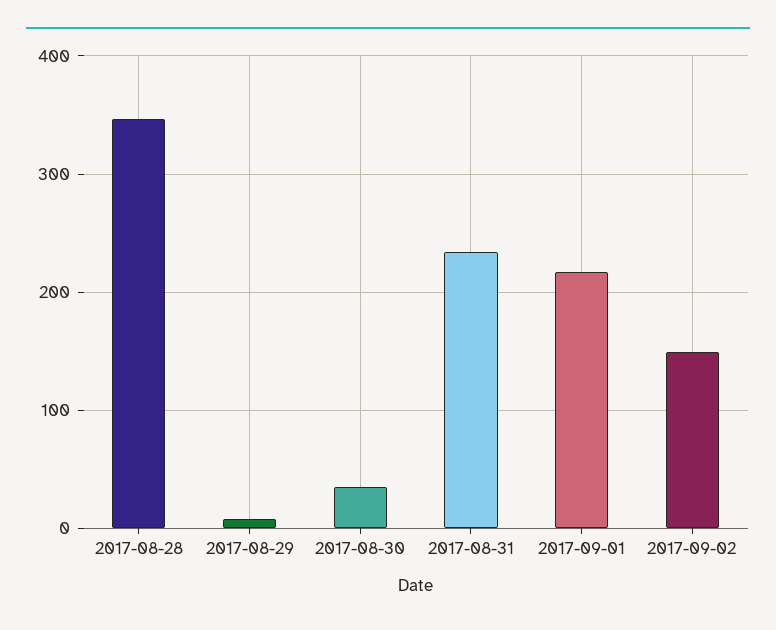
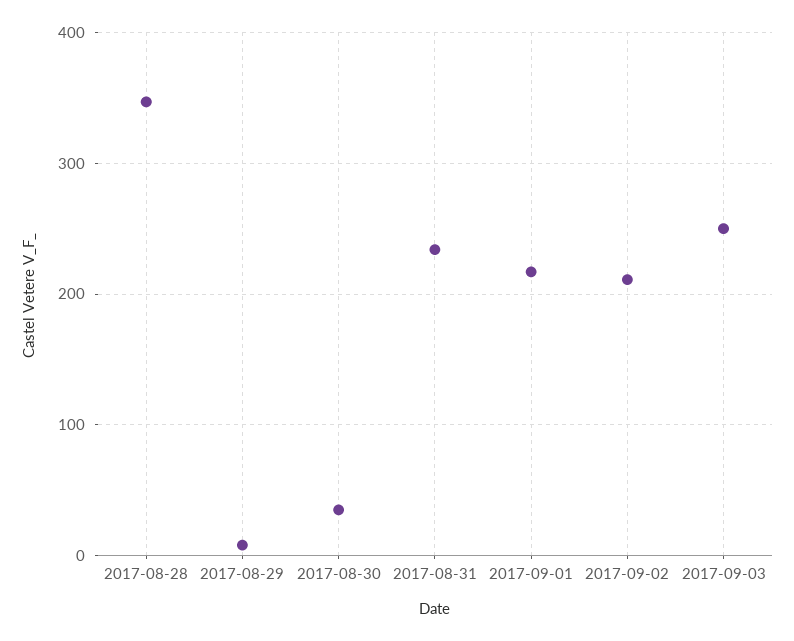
2017-09-02: 150 -> 210
2017-09-03: none -> 250

